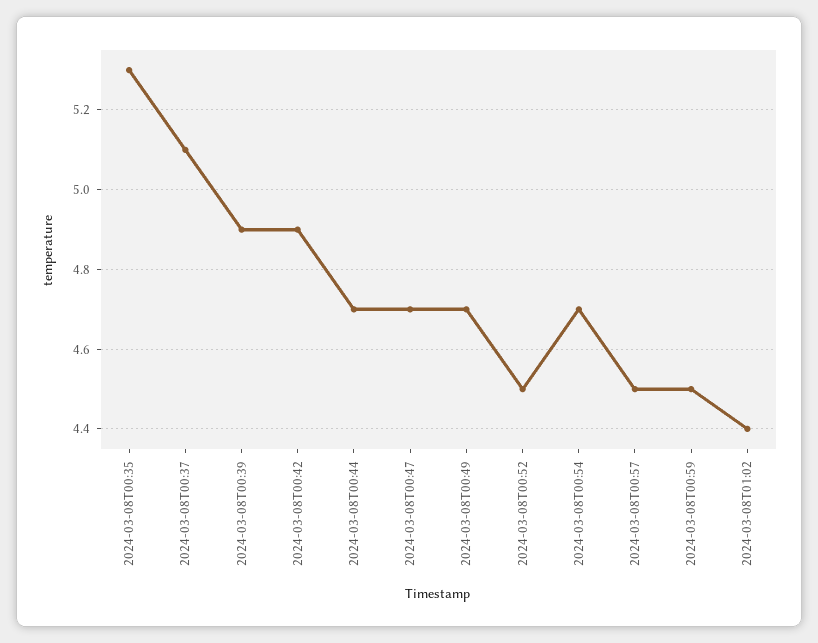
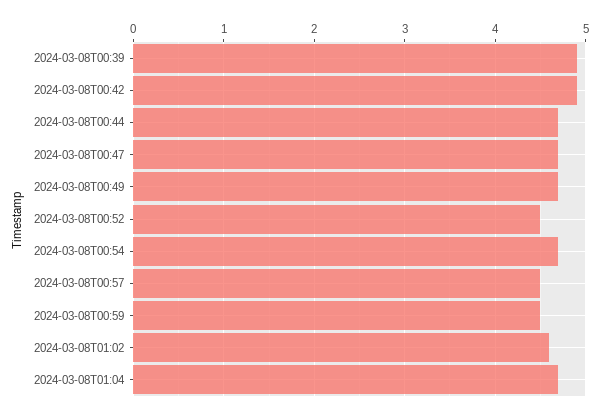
2024-03-08T00:35: 5.3 -> none
2024-03-08T00:37: 5.1 -> none
2024-03-08T01:02: 4.4 -> 4.6
2024-03-08T01:04: none -> 4.7

